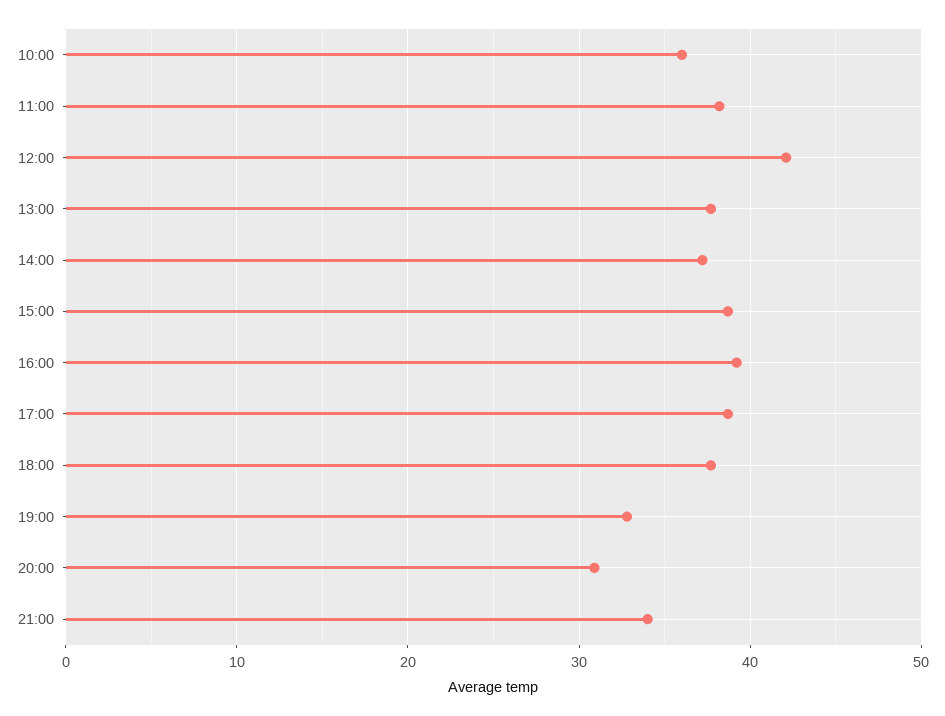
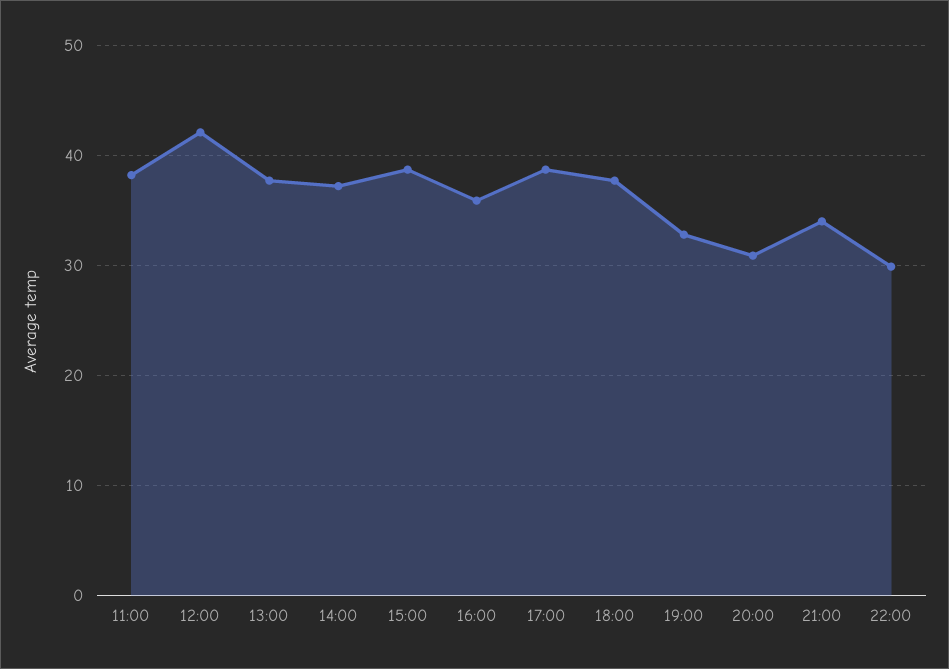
10:00: 36 -> none
16:00: 39 -> 36
22:00: none -> 30

